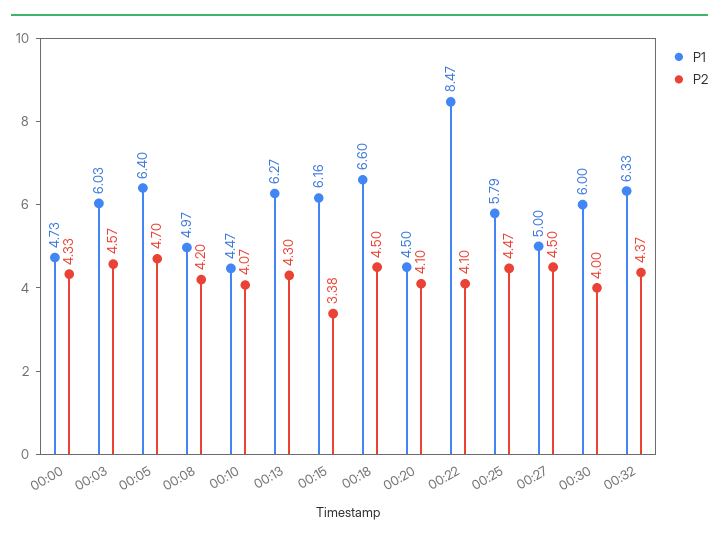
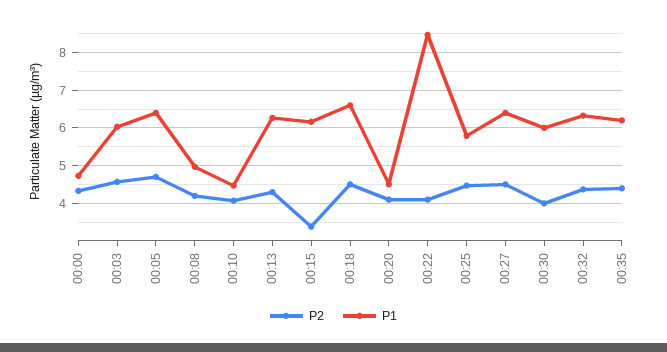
P1, 00:27: 5 -> 6.4
P2, 00:35: none -> 4.4
P1, 00:35: none -> 6.2

